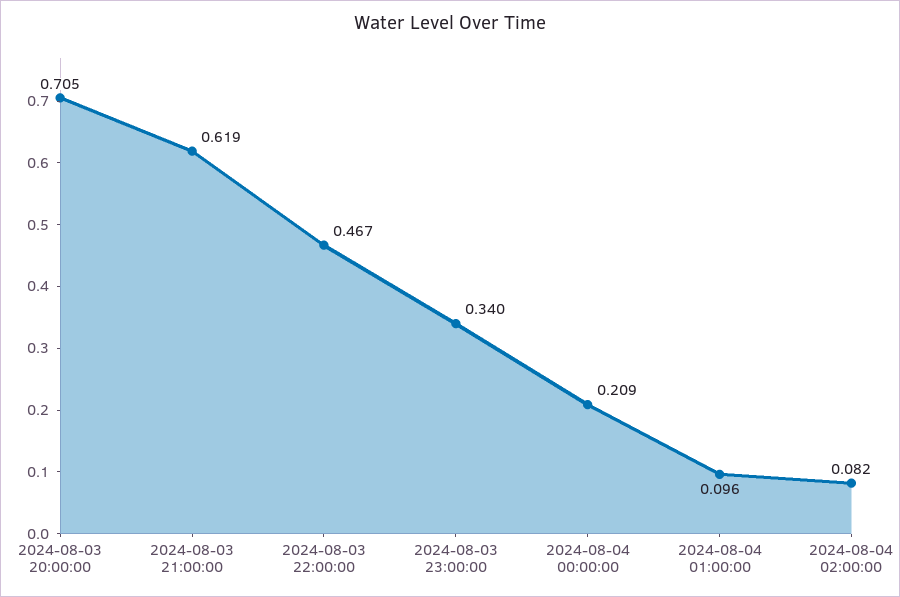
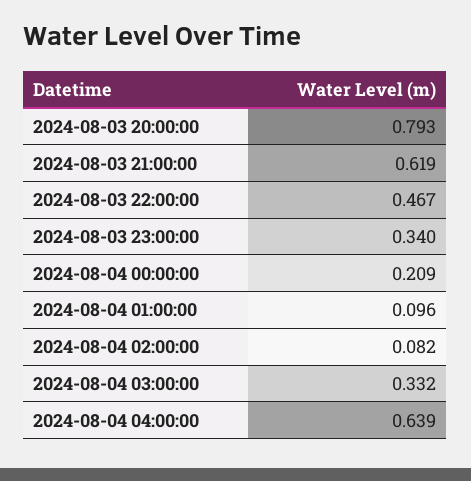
2024-08-03 20:00:00: 0.705 -> 0.793
2024-08-04 03:00:00: none -> 0.332
2024-08-04 04:00:00: none -> 0.639

